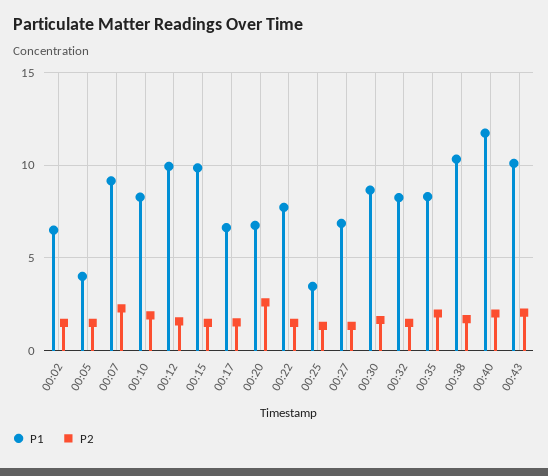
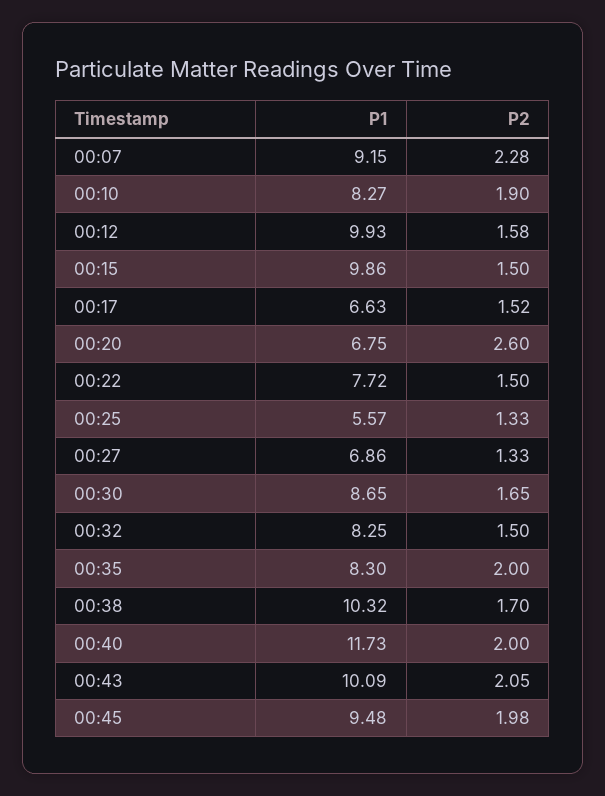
P1, 00:02: 6.5 -> none
P2, 00:02: 1.5 -> none
P1, 00:05: 4 -> none
P2, 00:05: 1.5 -> none
P1, 00:25: 3.5 -> 5.57
P1, 00:45: none -> 9.48
P2, 00:45: none -> 1.98

